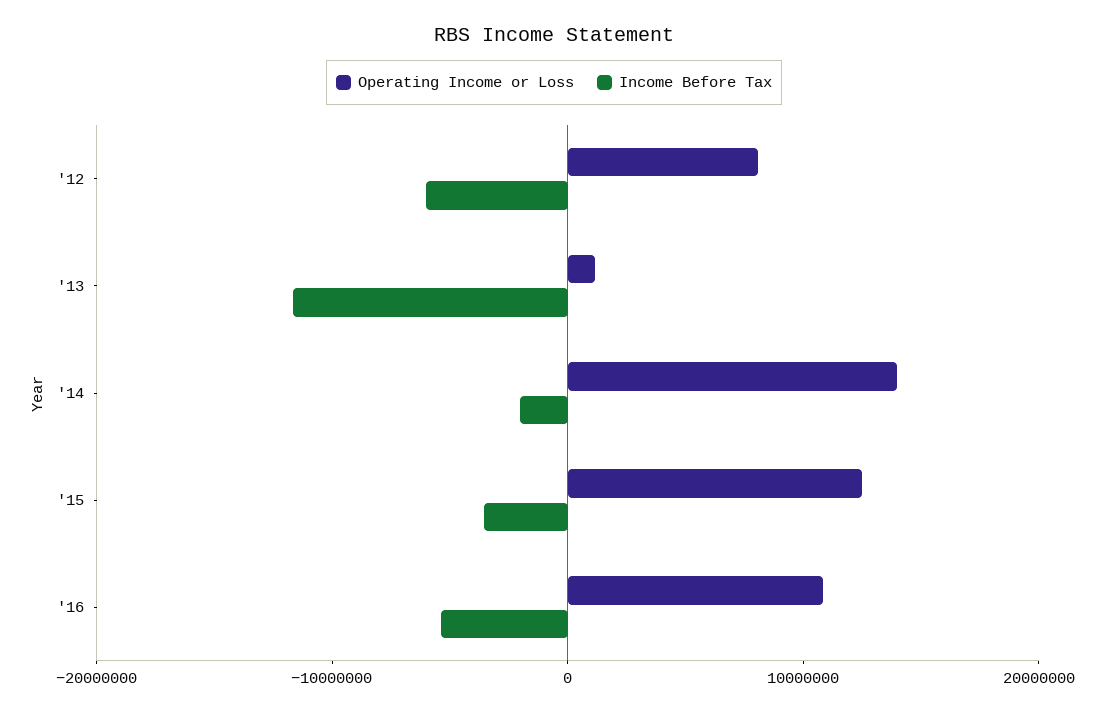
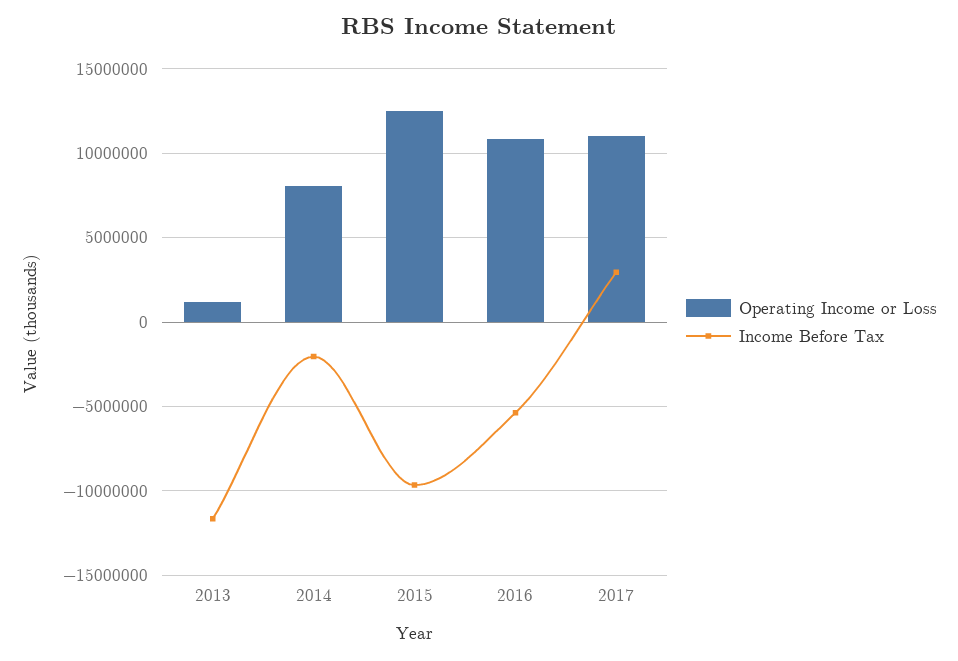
Operating Income or Loss, '12: 8000000 -> none
Income Before Tax, '12: -6000000 -> none
Operating Income or Loss, '14: 14000000 -> 8000000
Income Before Tax, '15: -4000000 -> -9500000
Operating Income or Loss, 2017: none -> 11000000
Income Before Tax, 2017: none -> 3000000

